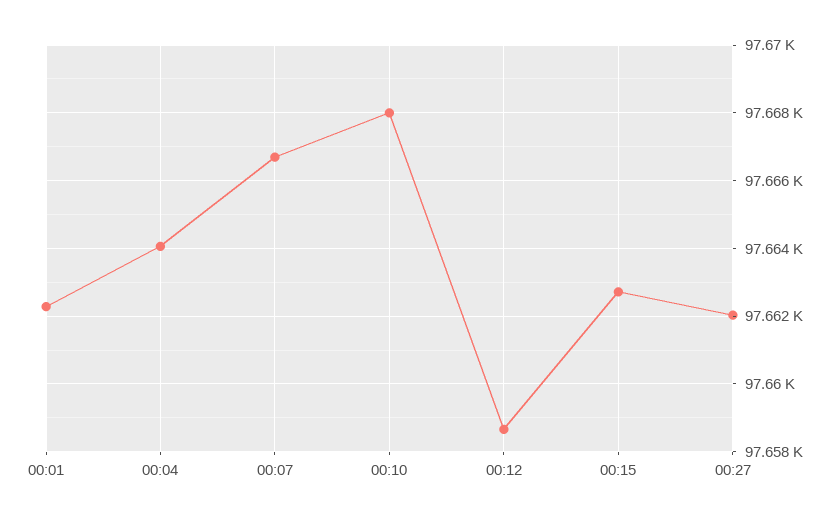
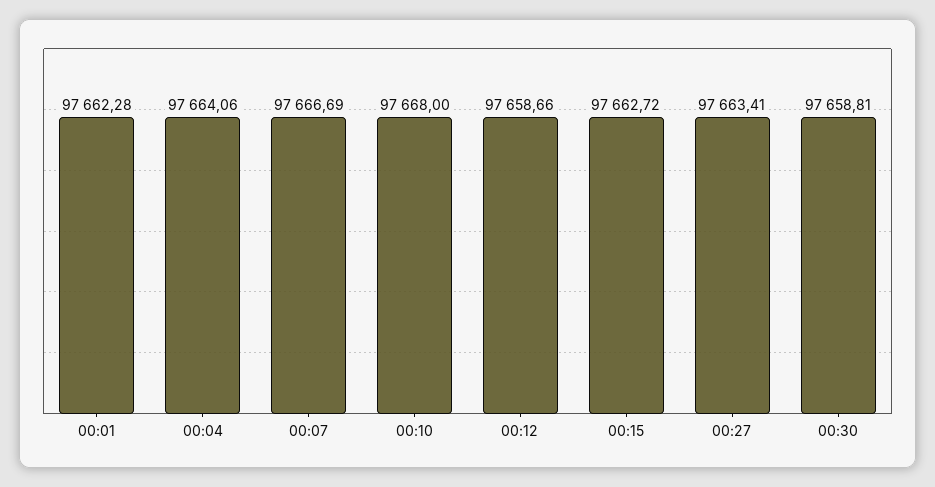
00:27: 97662 -> 97663.41
00:30: none -> 97658.81

